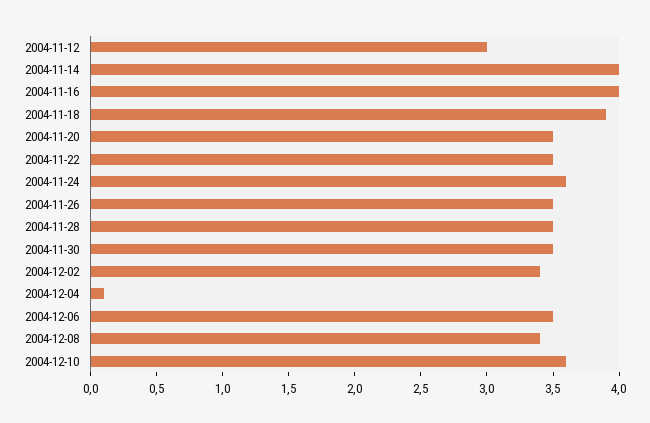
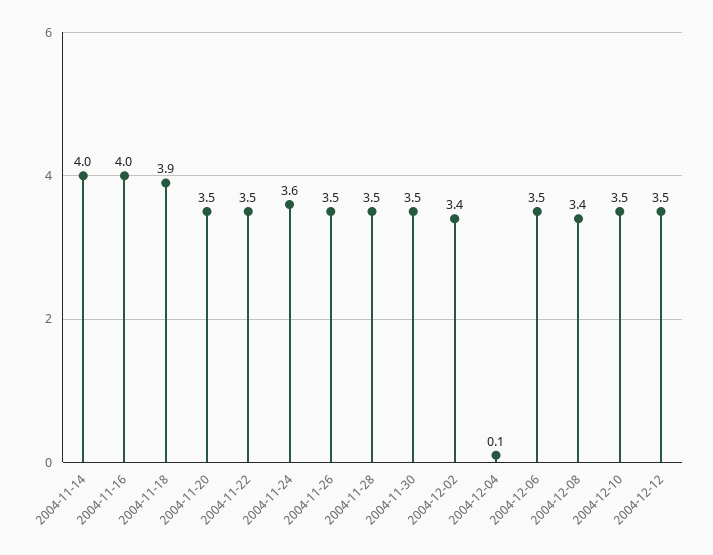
2004-11-12: 3 -> none
2004-12-10: 3.6 -> 3.5
2004-12-12: none -> 3.5

